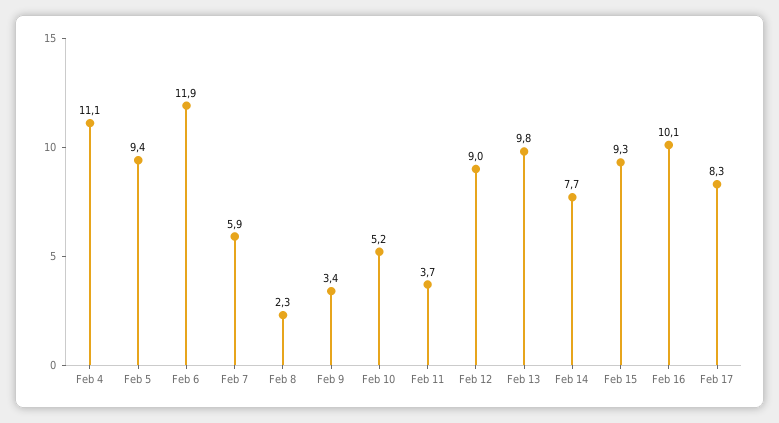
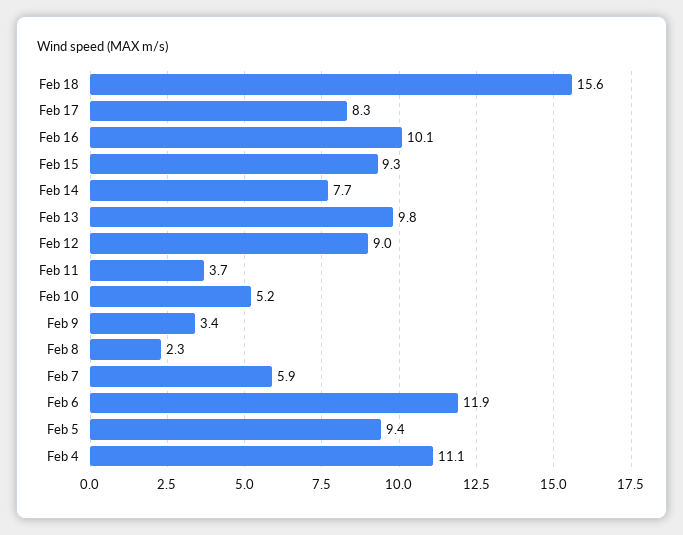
Feb 18: none -> 15.6

